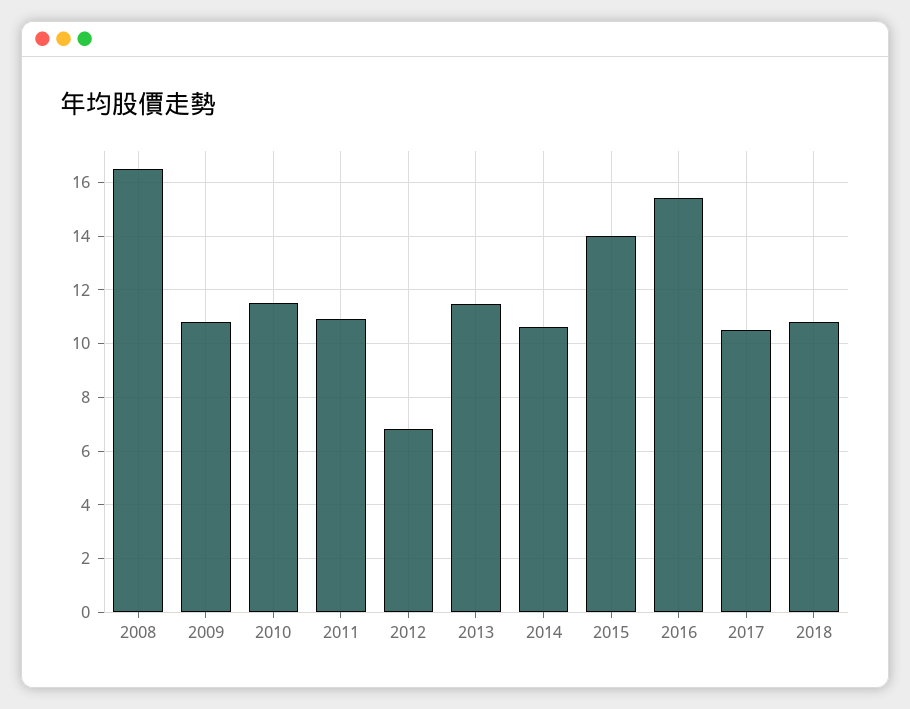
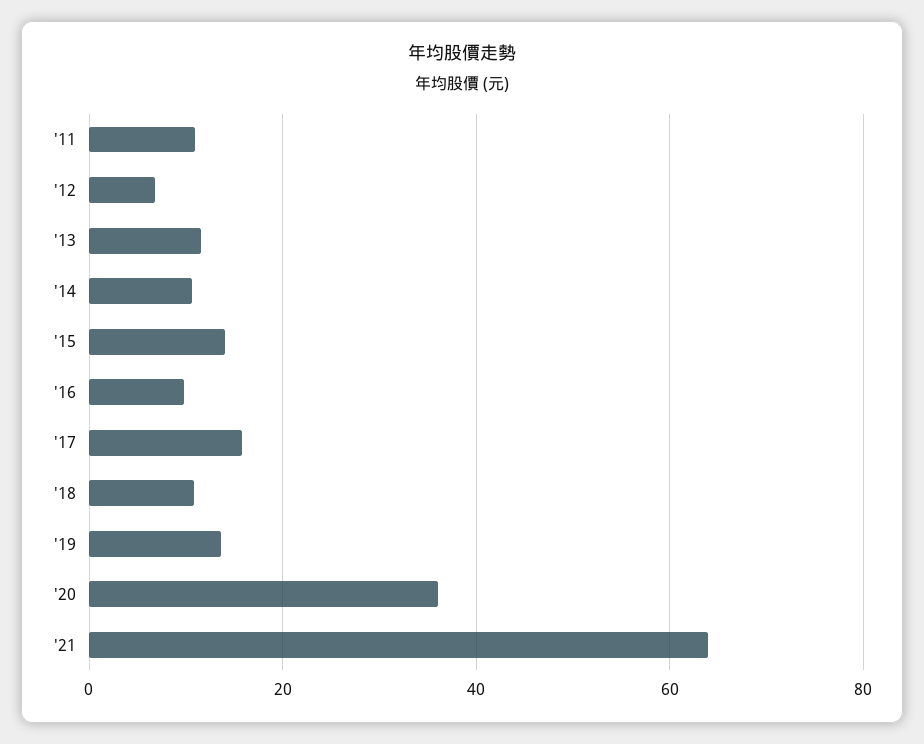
2008: 16.5 -> none
2009: 10.75 -> none
2010: 11.5 -> none
2016: 15.5 -> 10
2017: 10.5 -> 16
'19: none -> 14
'20: none -> 36
'21: none -> 64

